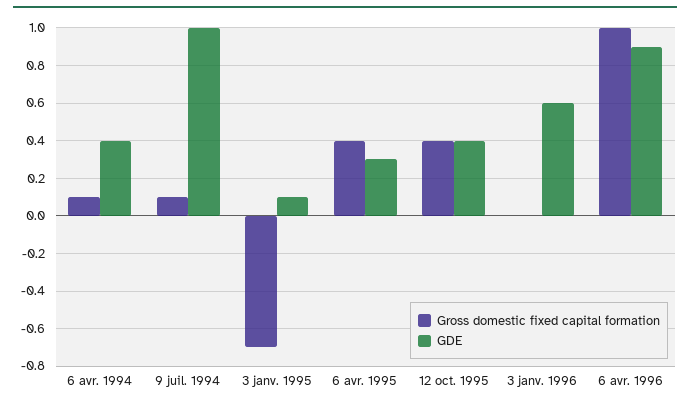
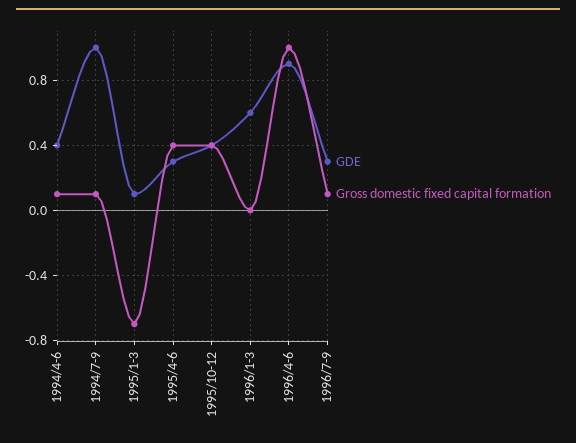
GDE, 1996/7-9: none -> 0.3
Gross domestic fixed capital formation, 1996/7-9: none -> 0.1

